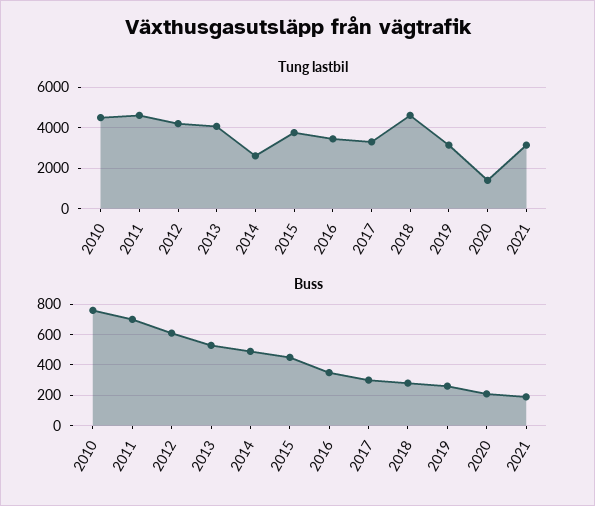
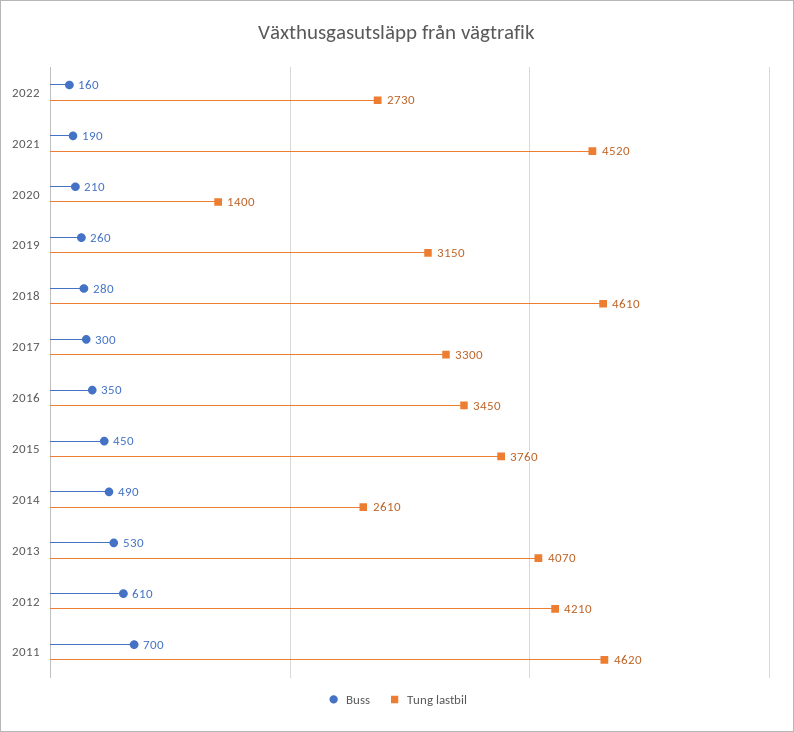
Tung lastbil, 2010: 4500 -> none
Tung lastbil, 2021: 3000 -> 4520
Buss, 2010: 750 -> none
Buss, 2022: none -> 160
Tung lastbil, 2022: none -> 2730

